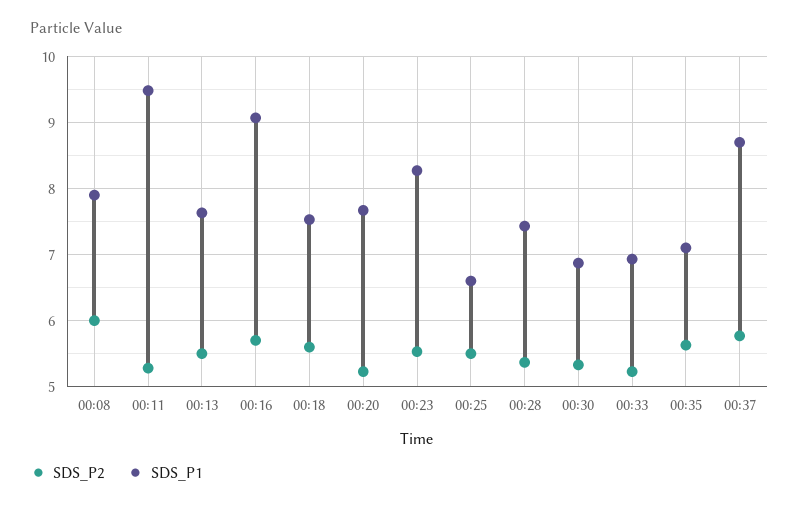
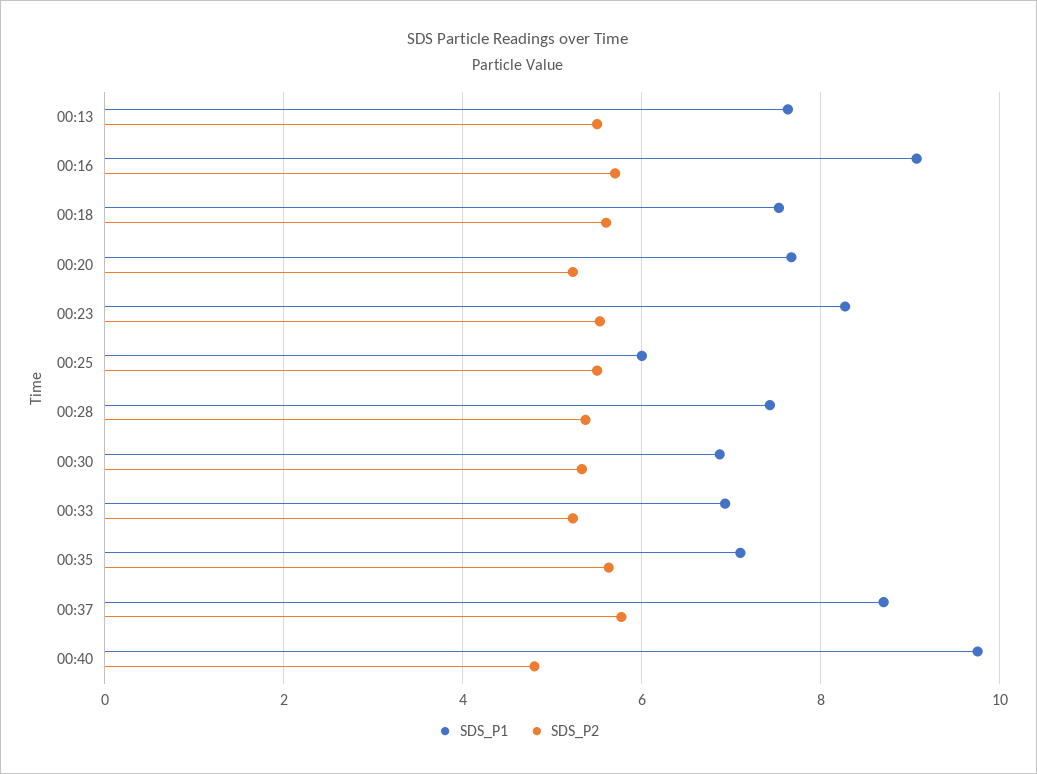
SDS_P2, 00:08: 6 -> none
SDS_P1, 00:08: 7.9 -> none
SDS_P2, 00:11: 5.3 -> none
SDS_P1, 00:11: 9.5 -> none
SDS_P1, 00:25: 6.6 -> 6
SDS_P1, 00:40: none -> 9.8
SDS_P2, 00:40: none -> 4.8

